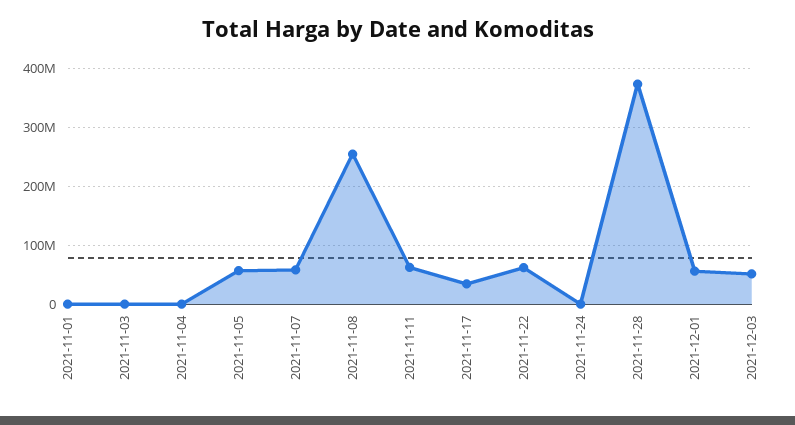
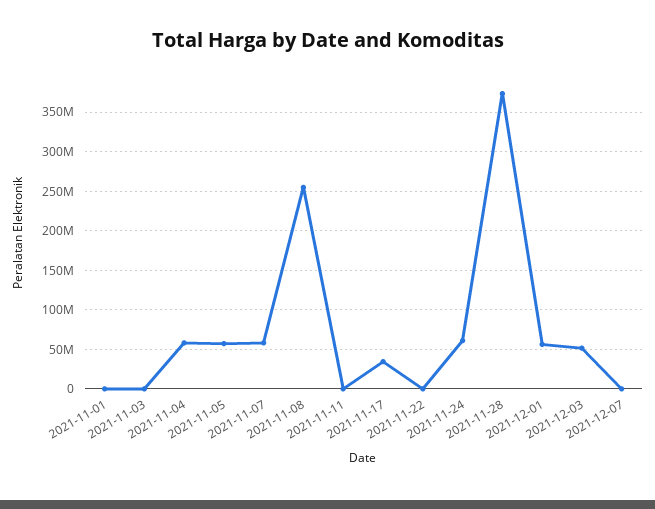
2021-11-04: 0 -> 60000000
2021-11-11: 60000000 -> 0
2021-11-22: 60000000 -> 0
2021-11-24: 0 -> 60000000
2021-12-07: none -> 0

